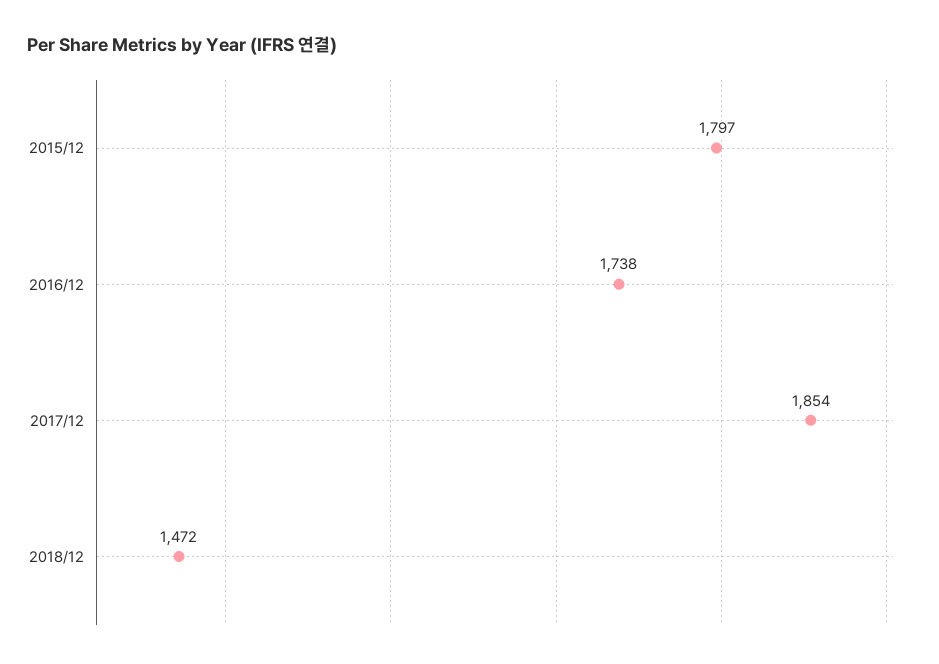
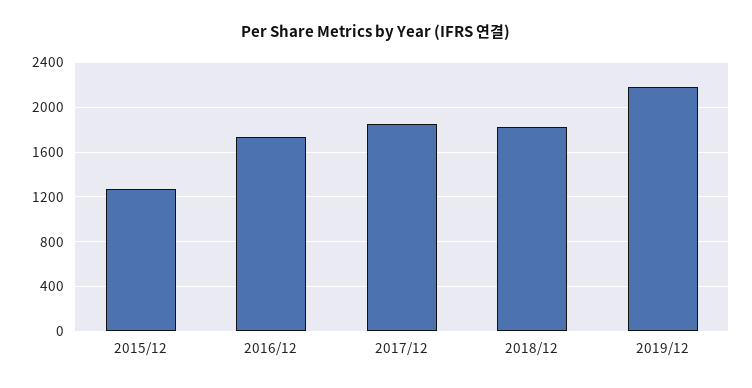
2015/12: 1797 -> 1300
2018/12: 1472 -> 1800
2019/12: none -> 2200

